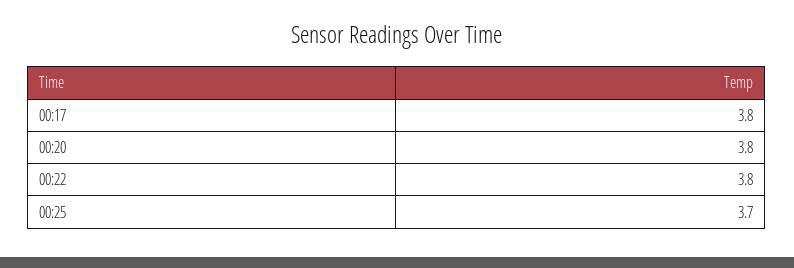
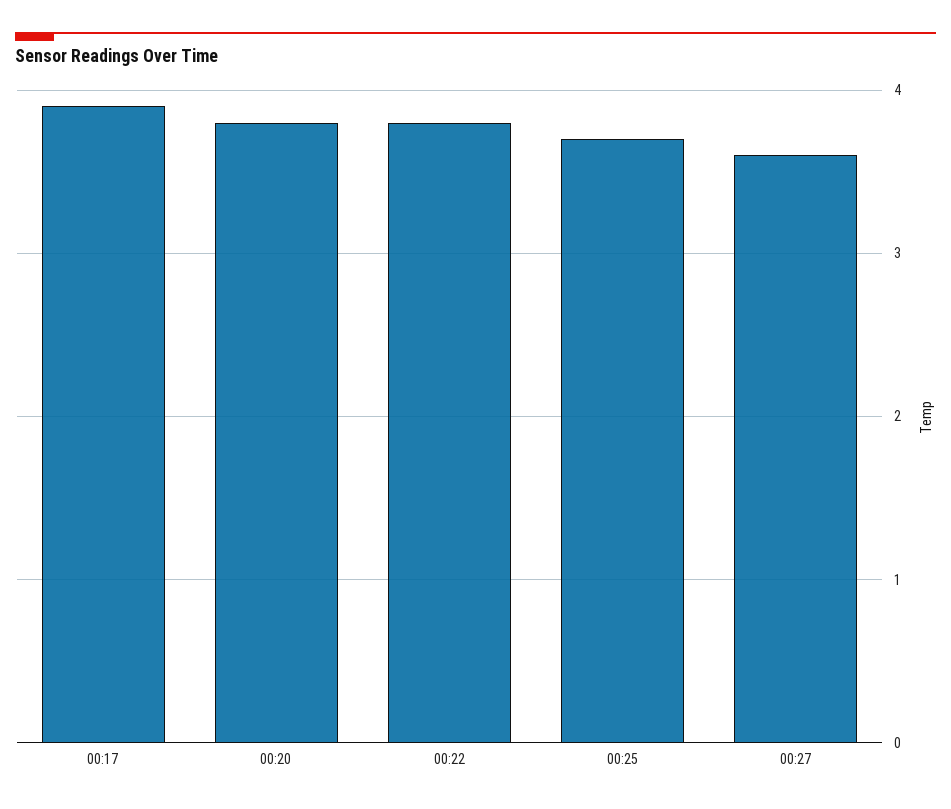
00:17: 3.8 -> 3.9
00:27: none -> 3.6

